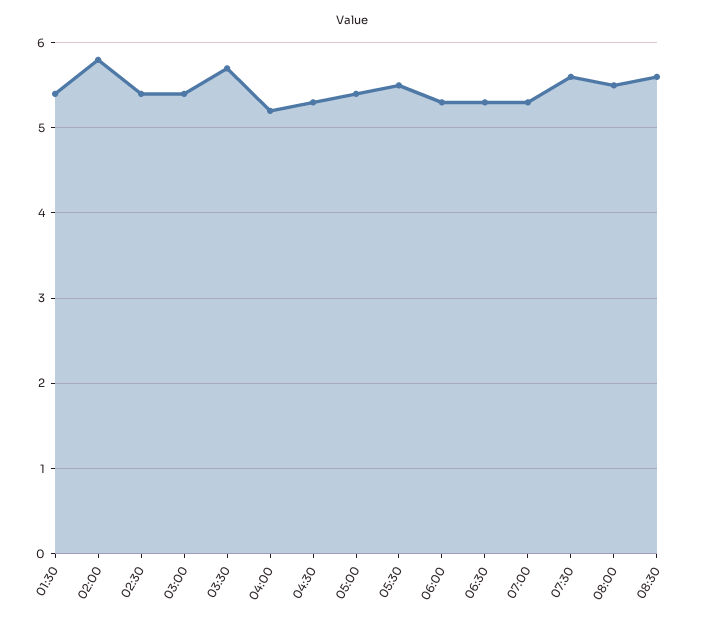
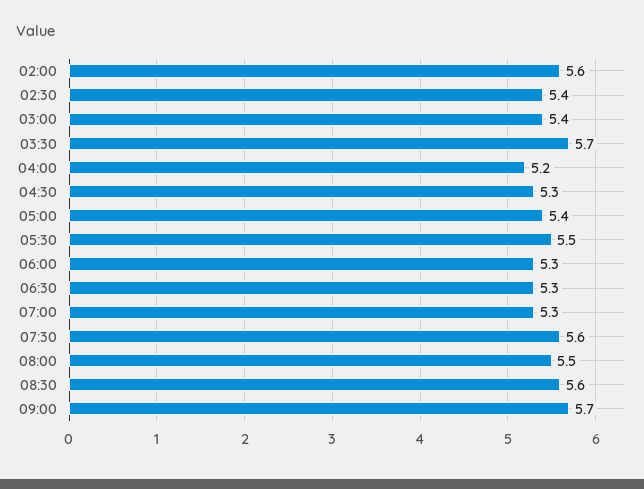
01:30: 5.4 -> none
02:00: 5.8 -> 5.6
09:00: none -> 5.7

